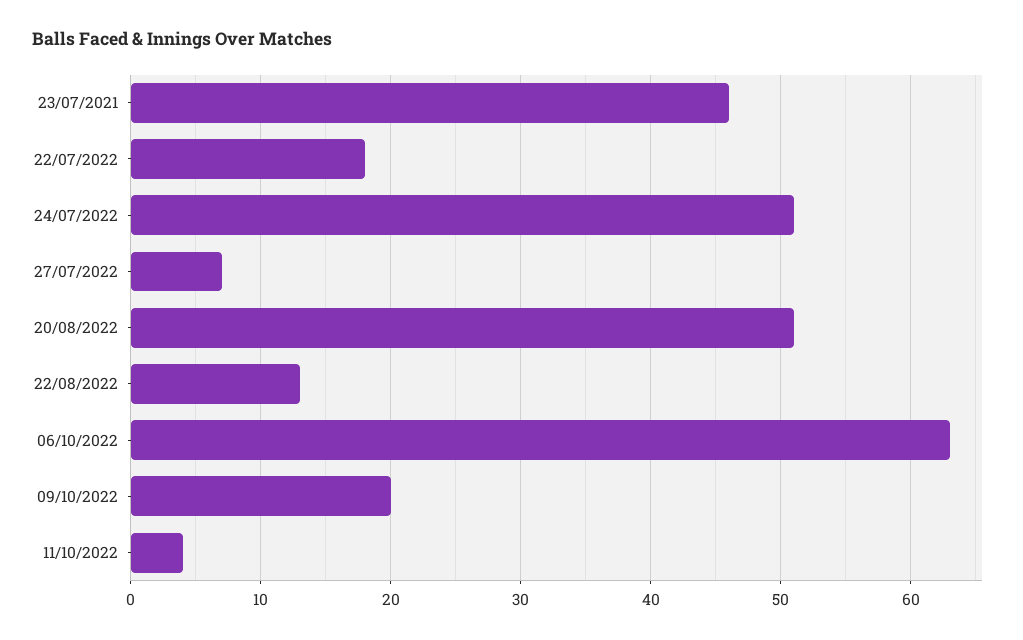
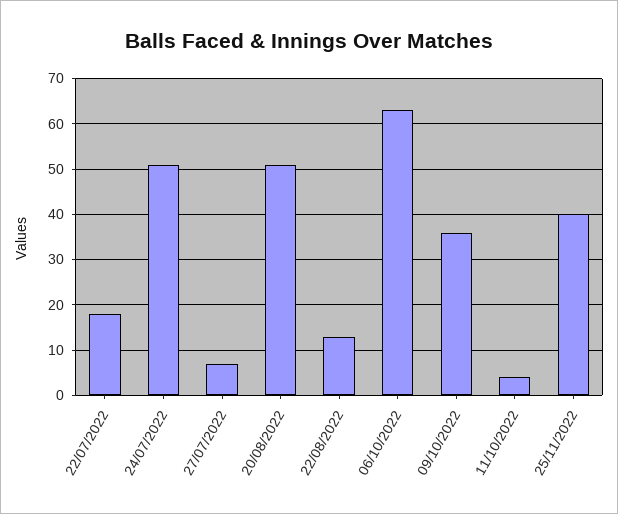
23/07/2021: 46 -> none
09/10/2022: 20 -> 35
25/11/2022: none -> 40

